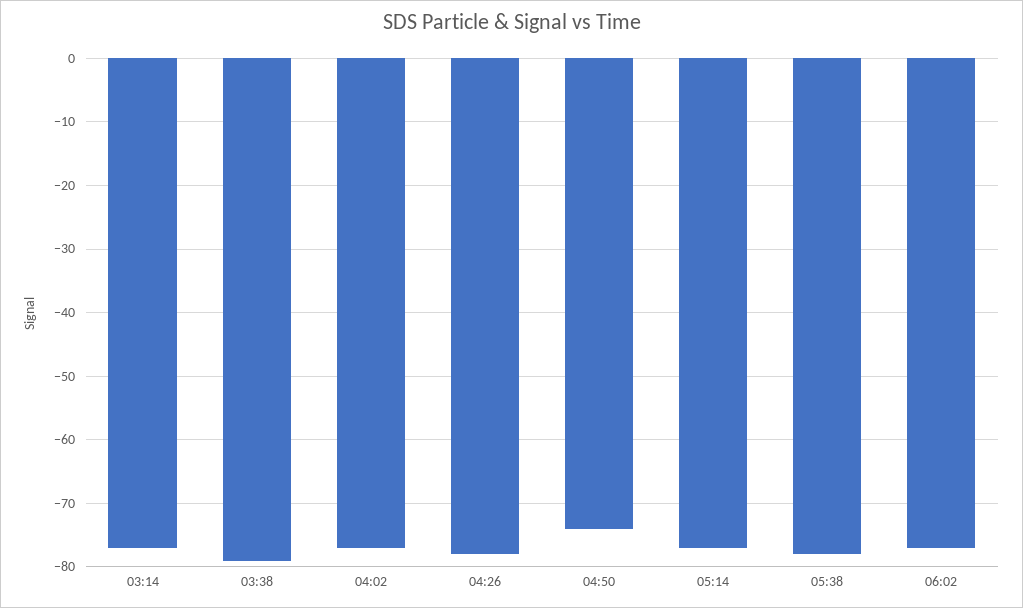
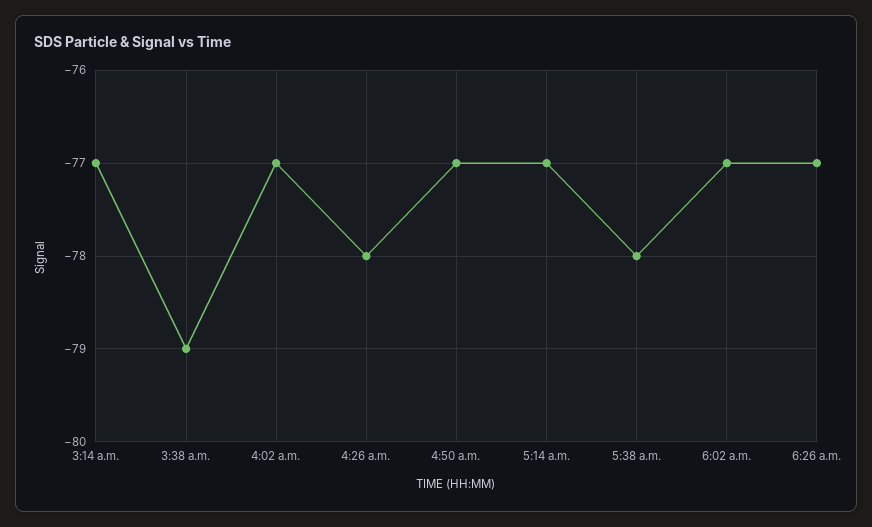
04:50: -74 -> -77
6:26 a.m.: none -> -77

